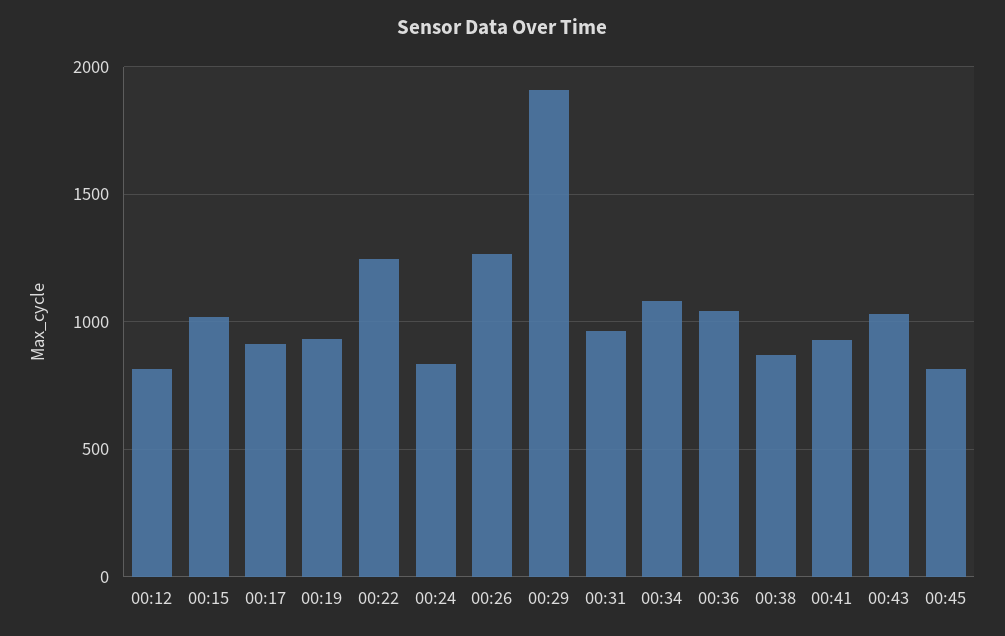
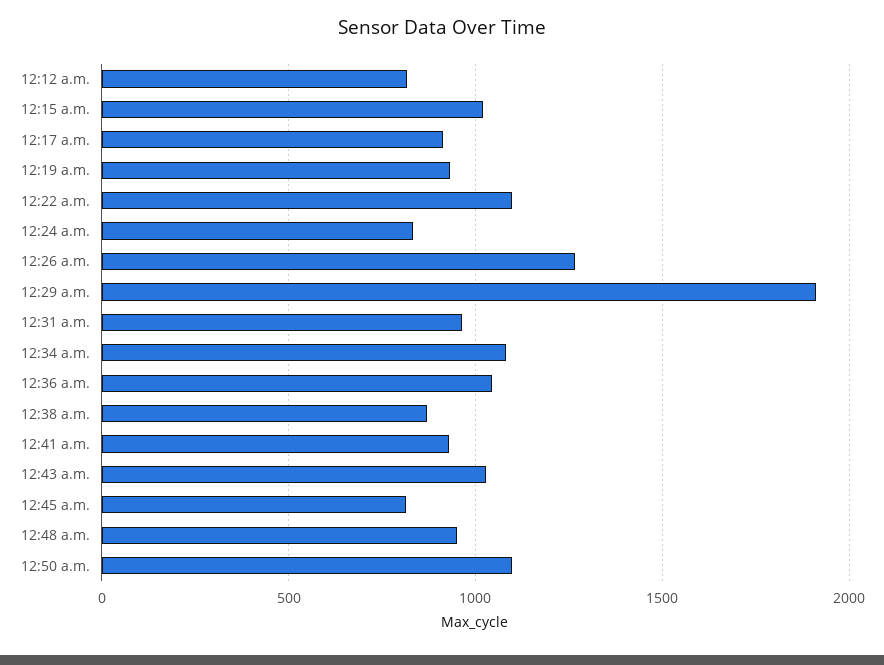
00:22: 1250 -> 1100
12:48 a.m.: none -> 950
12:50 a.m.: none -> 1100

